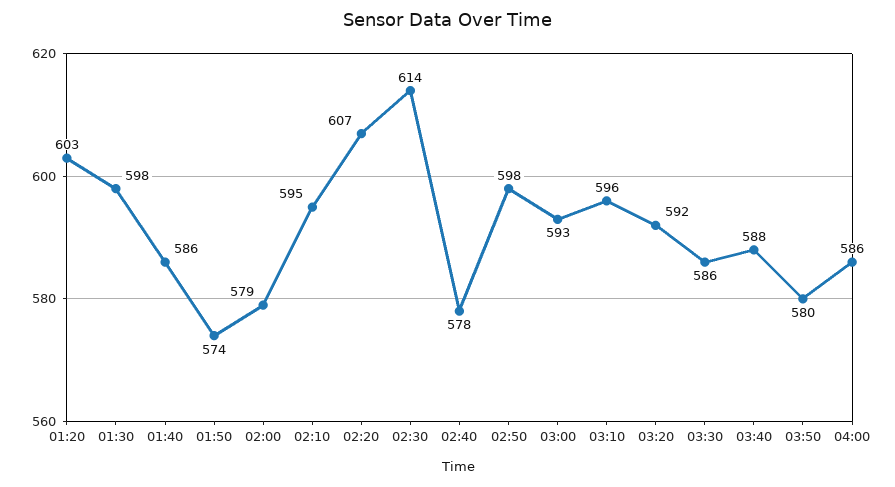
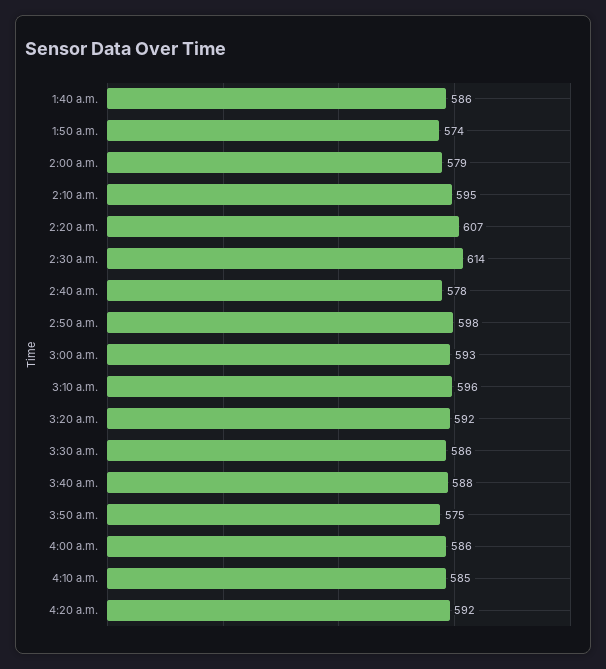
01:20: 603 -> none
01:30: 598 -> none
03:50: 580 -> 575
4:10 a.m.: none -> 585
4:20 a.m.: none -> 592

